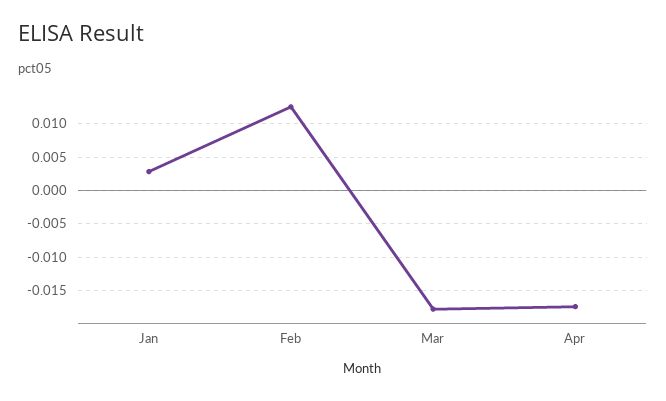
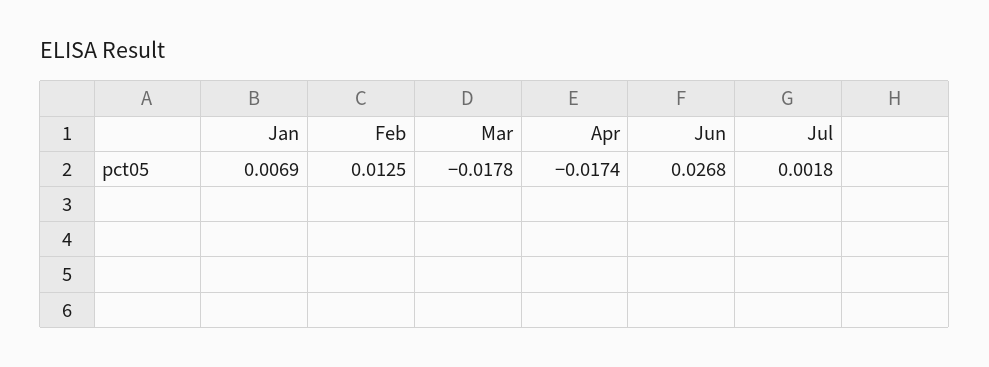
Jan: 0.003 -> 0.0069
Jun: none -> 0.0268
Jul: none -> 0.0018

